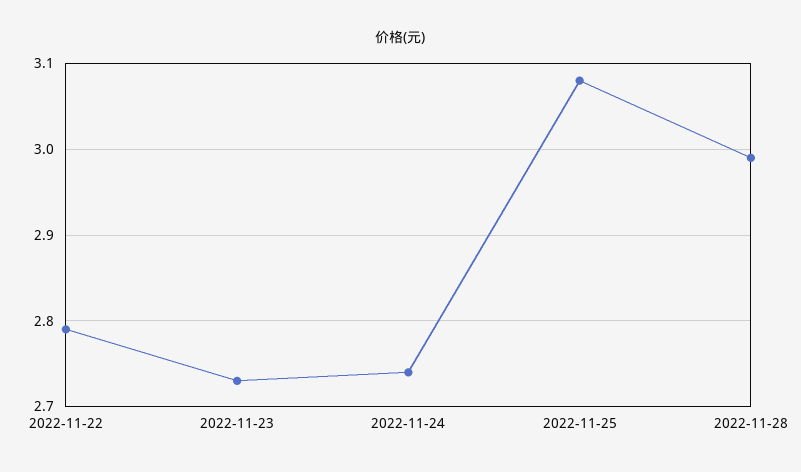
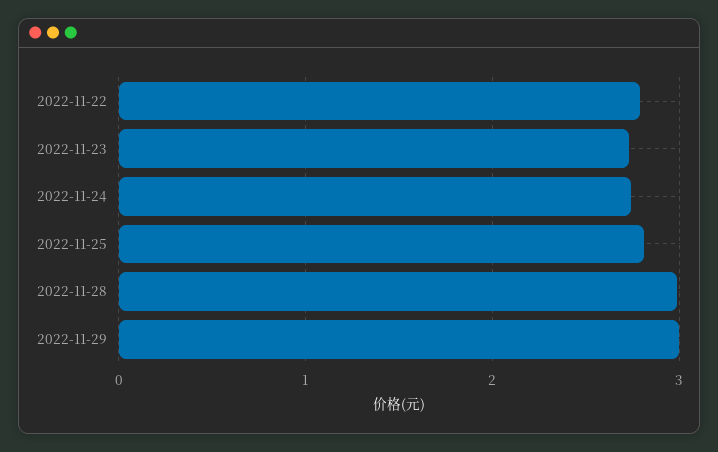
2022-11-25: 3.08 -> 2.8
2022-11-29: none -> 3

